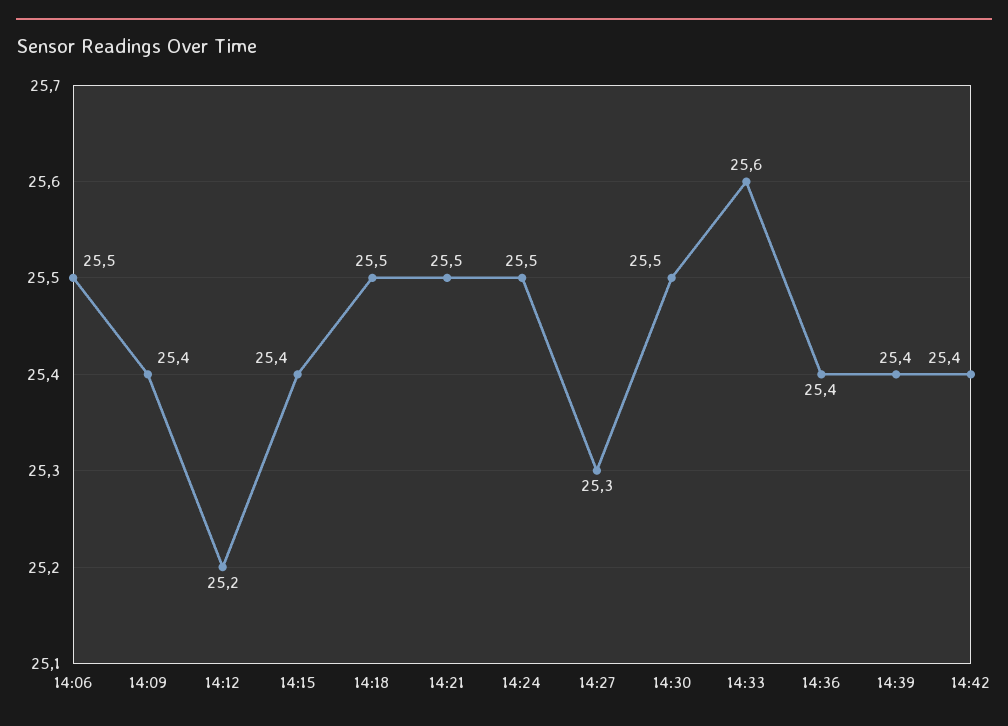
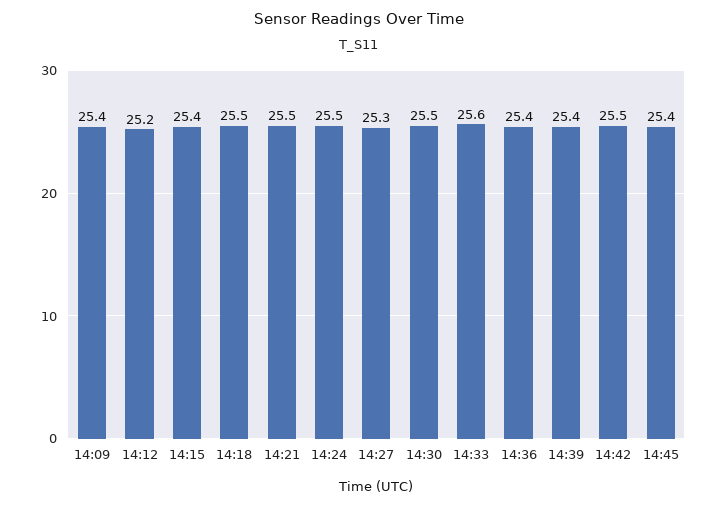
14:06: 25.5 -> none
14:42: 25.4 -> 25.5
14:45: none -> 25.4

